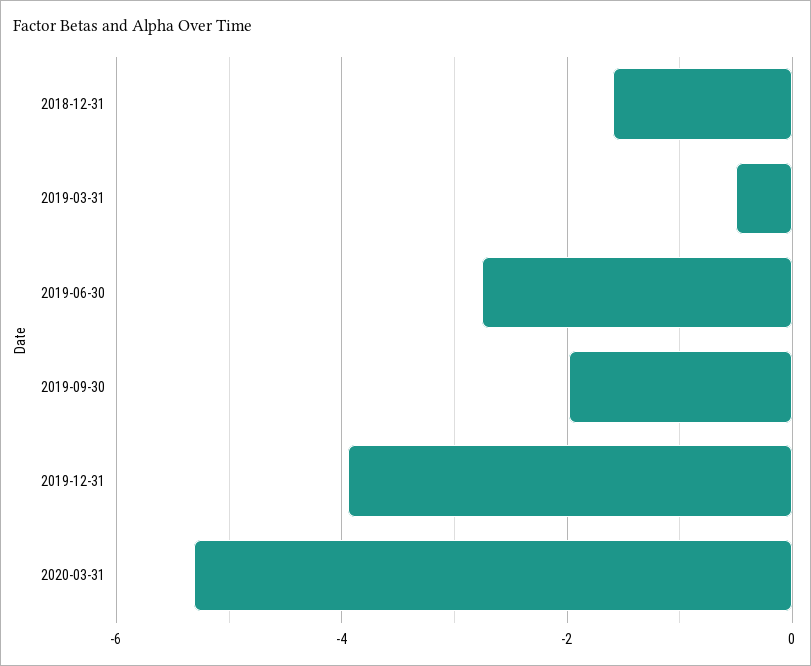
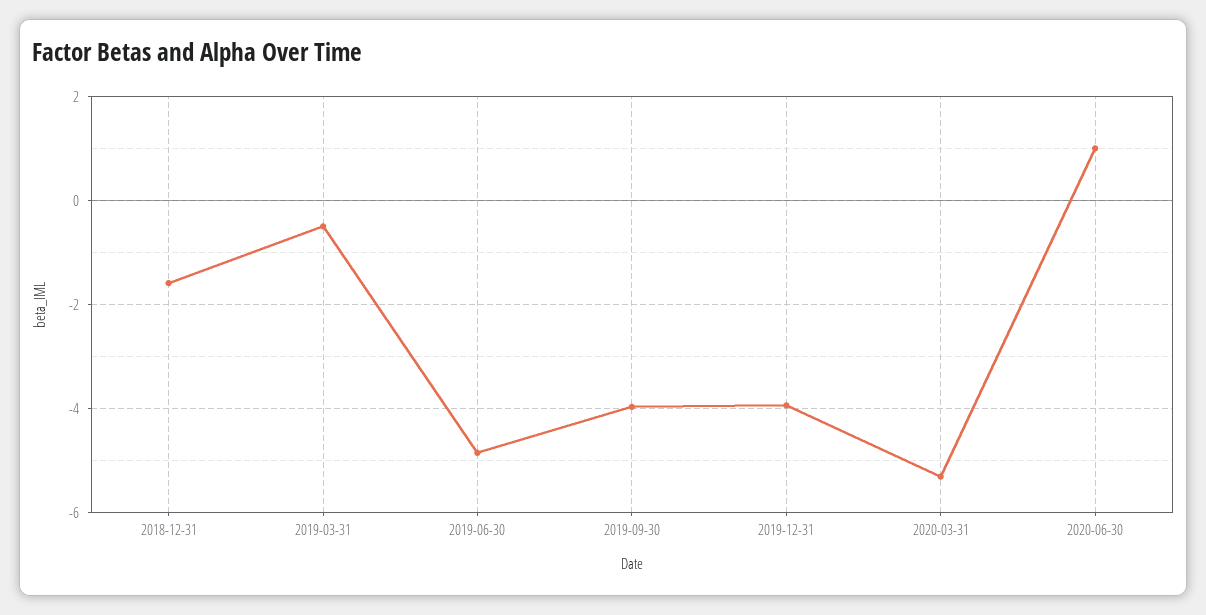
2019-06-30: -2.8 -> -4.8
2019-09-30: -2 -> -4
2020-06-30: none -> 1

